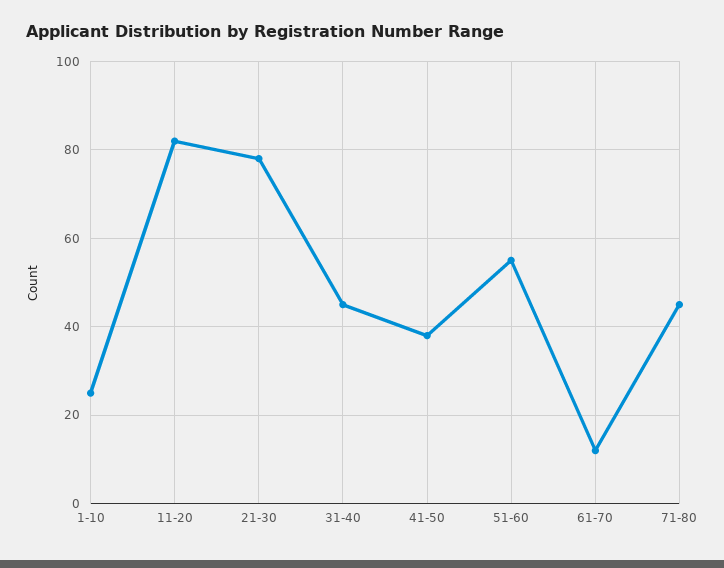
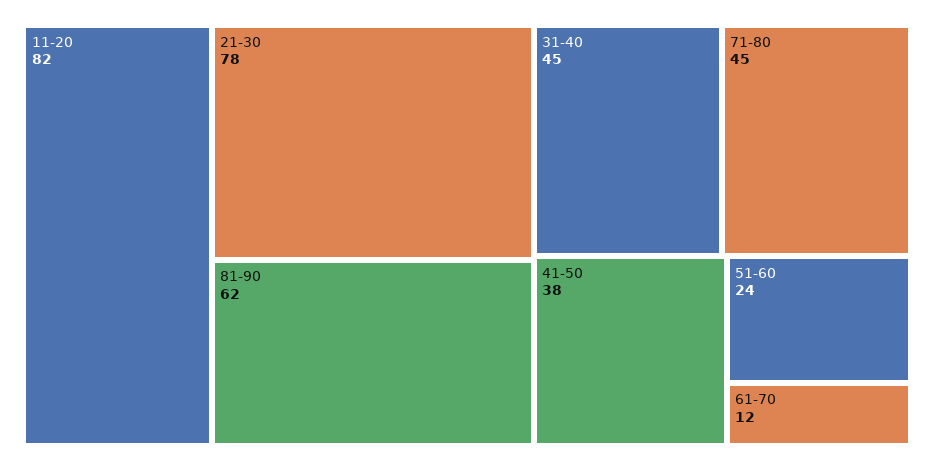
1-10: 25 -> none
51-60: 55 -> 24
81-90: none -> 62

